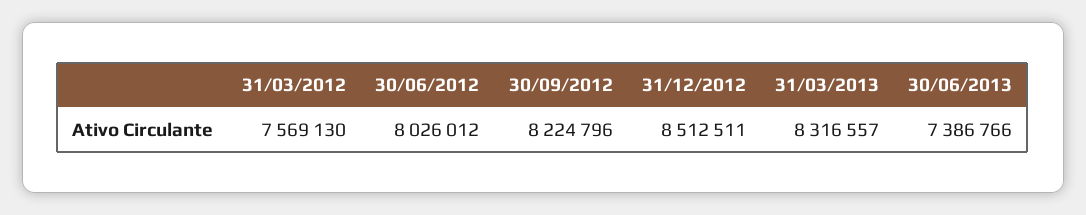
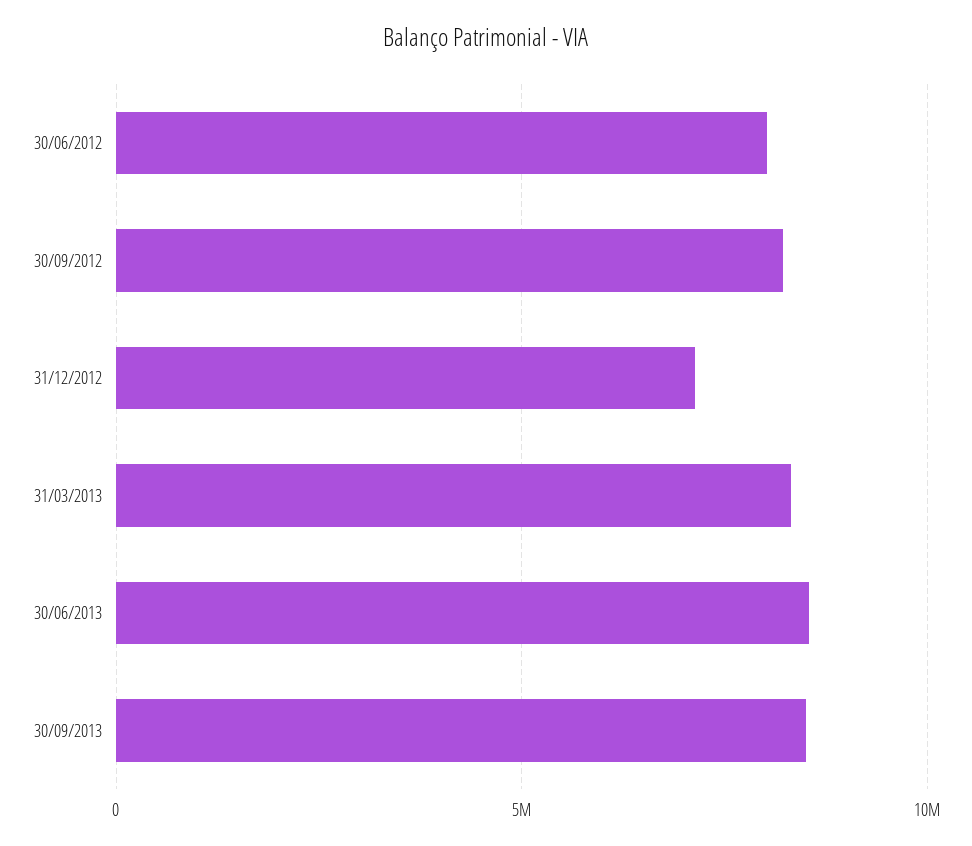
31/03/2012: 7569130 -> none
31/12/2012: 8512511 -> 7000000
30/06/2013: 7386766 -> 8500000
30/09/2013: none -> 8500000

